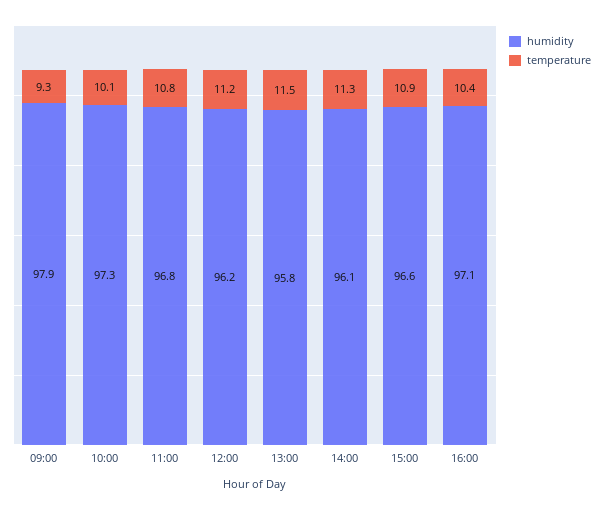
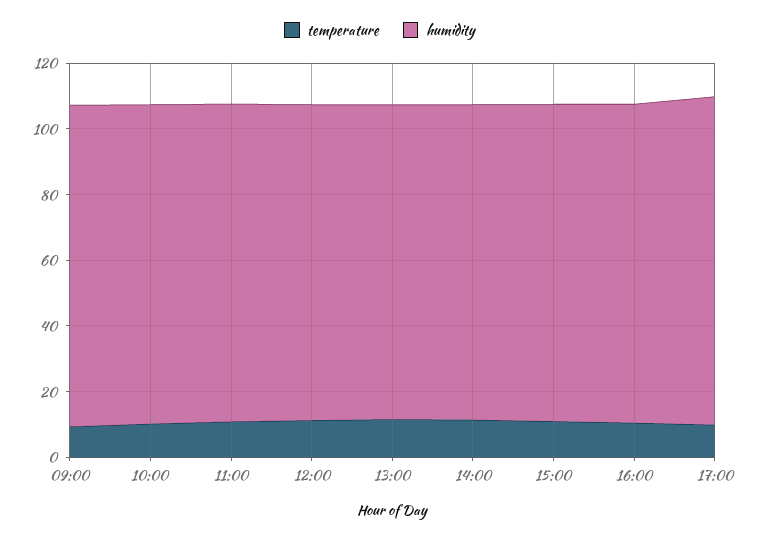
temperature, 17:00: none -> 10
humidity, 17:00: none -> 100

